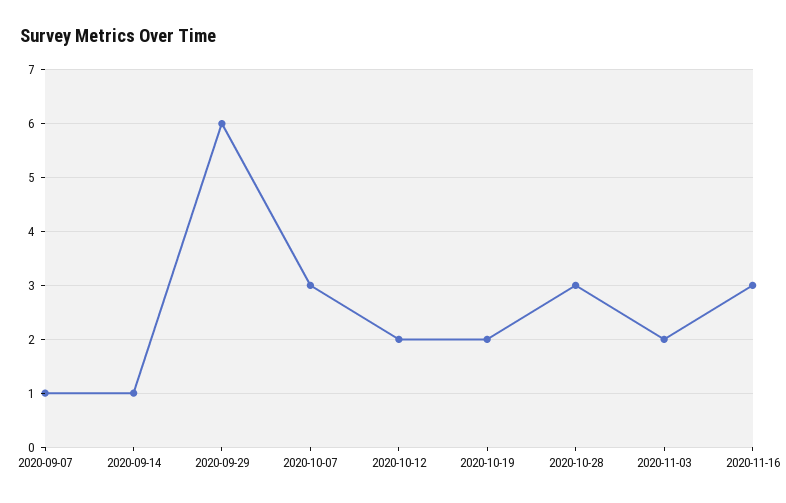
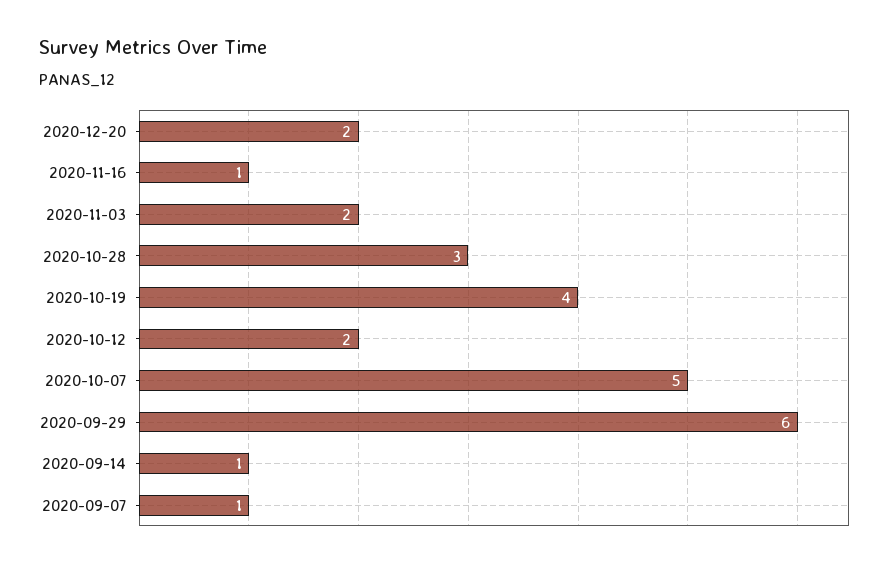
2020-10-07: 3 -> 5
2020-10-19: 2 -> 4
2020-11-16: 3 -> 1
2020-12-20: none -> 2

